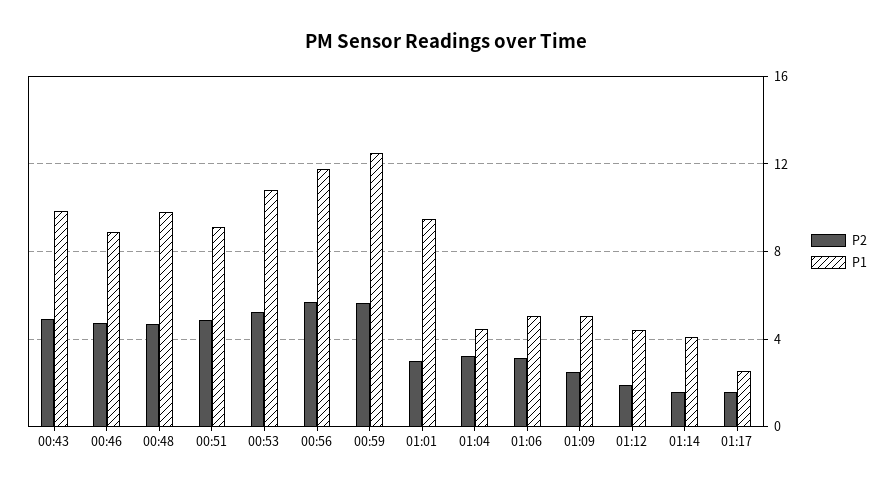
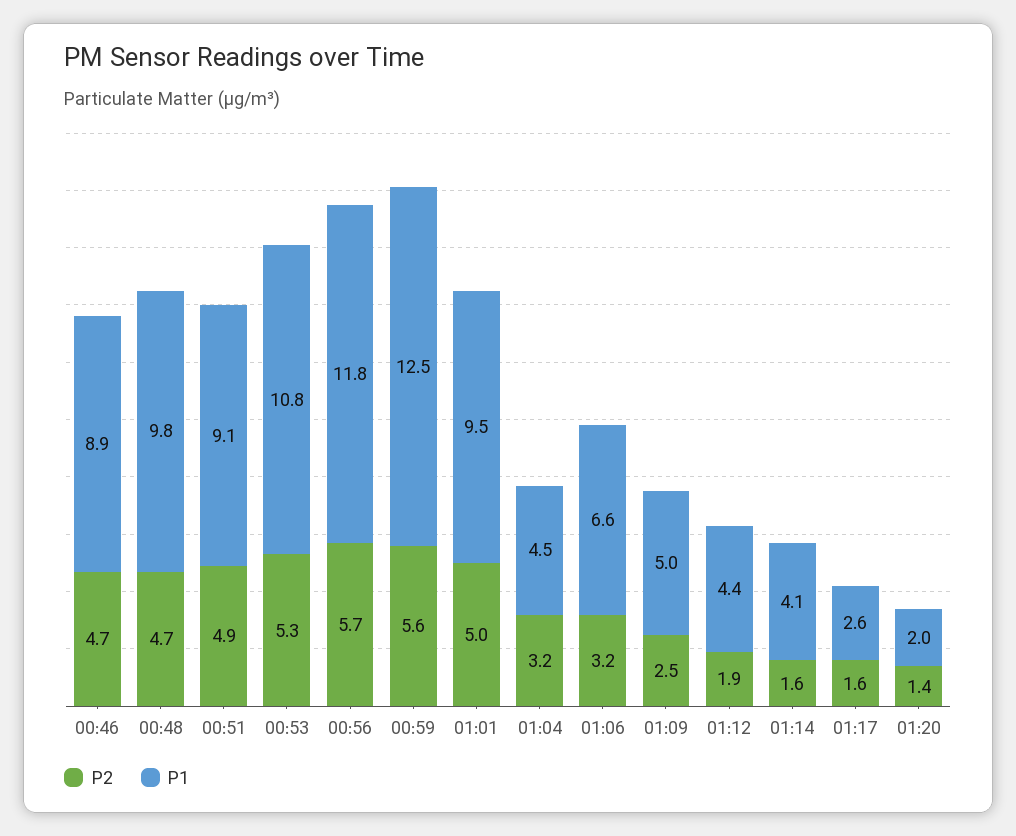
P2, 00:43: 5 -> none
P1, 00:43: 10 -> none
P2, 01:01: 3 -> 5
P1, 01:06: 5 -> 6.6
P2, 01:20: none -> 1.4
P1, 01:20: none -> 2

